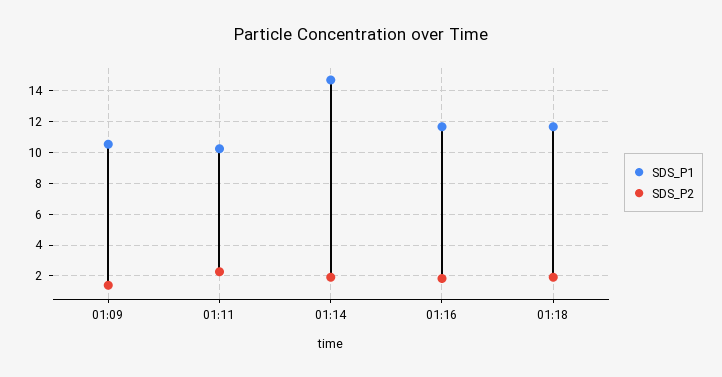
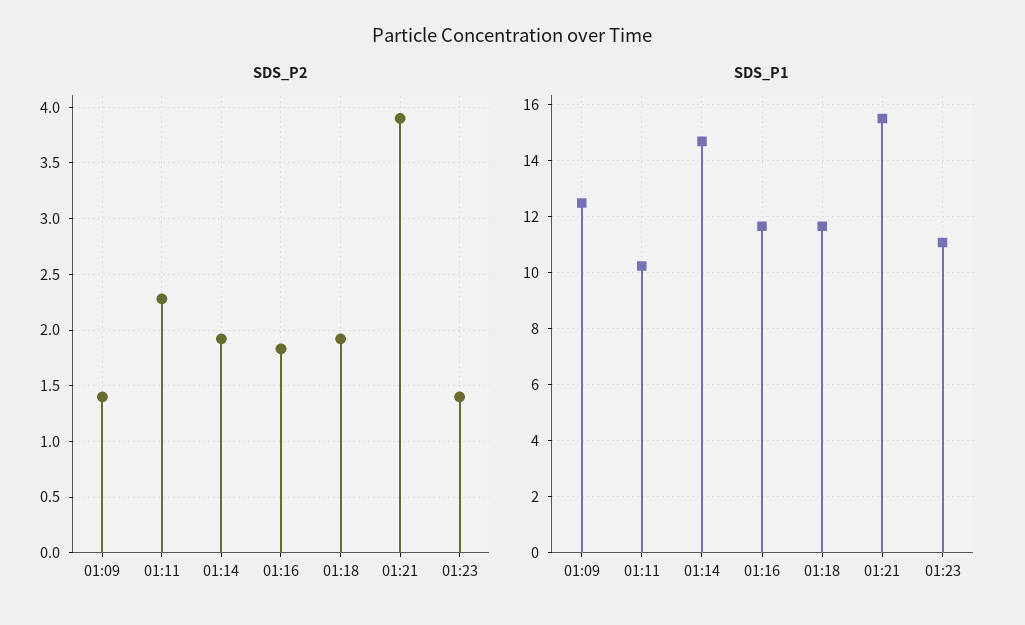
SDS_P1, 01:09: 10.5 -> 12.5
SDS_P2, 01:21: none -> 3.9
SDS_P2, 01:23: none -> 1.4
SDS_P1, 01:21: none -> 15.5
SDS_P1, 01:23: none -> 11

